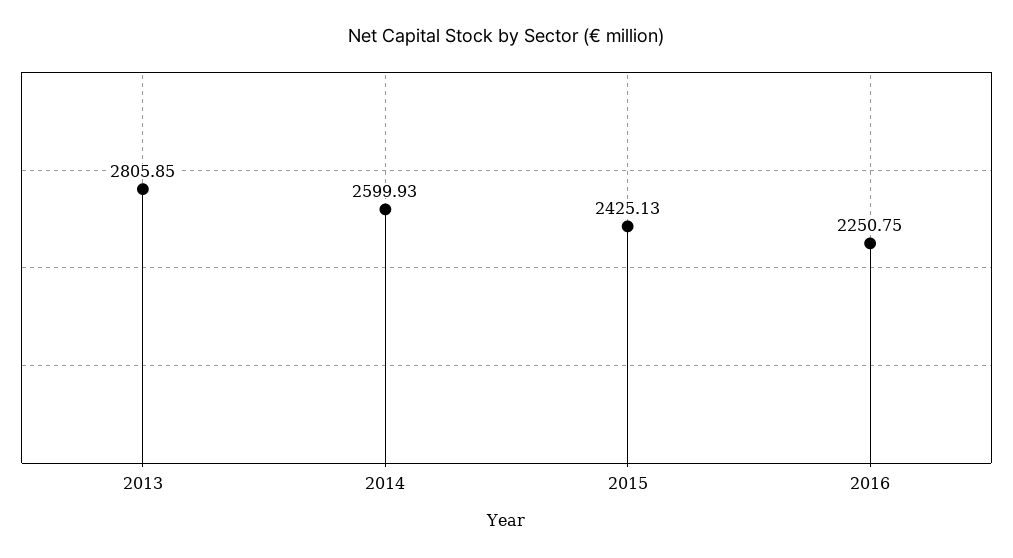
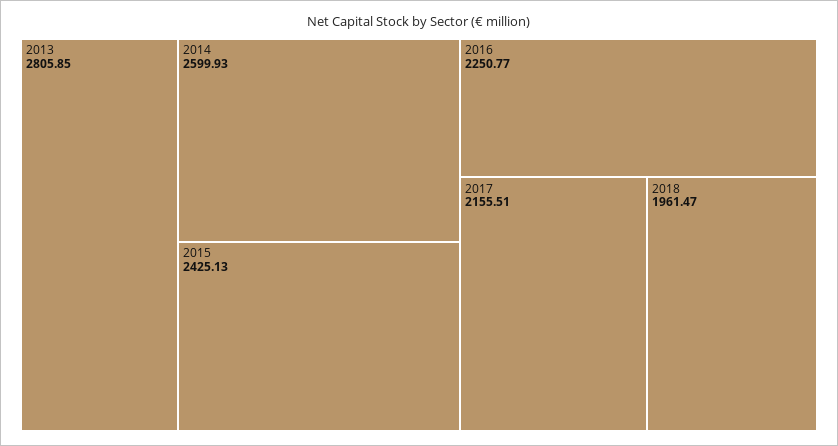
2016: 2250.75 -> 2250.77
2017: none -> 2155.51
2018: none -> 1961.47

